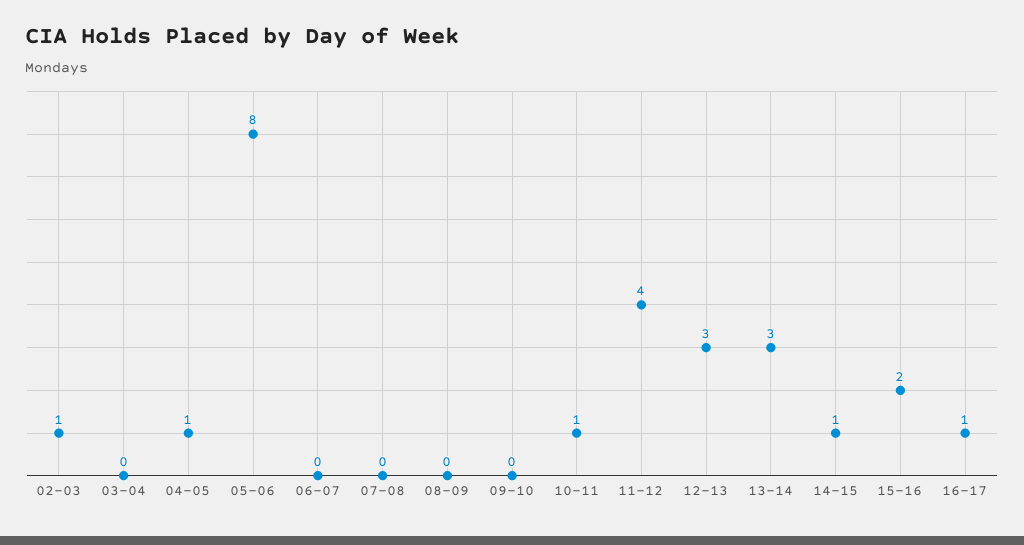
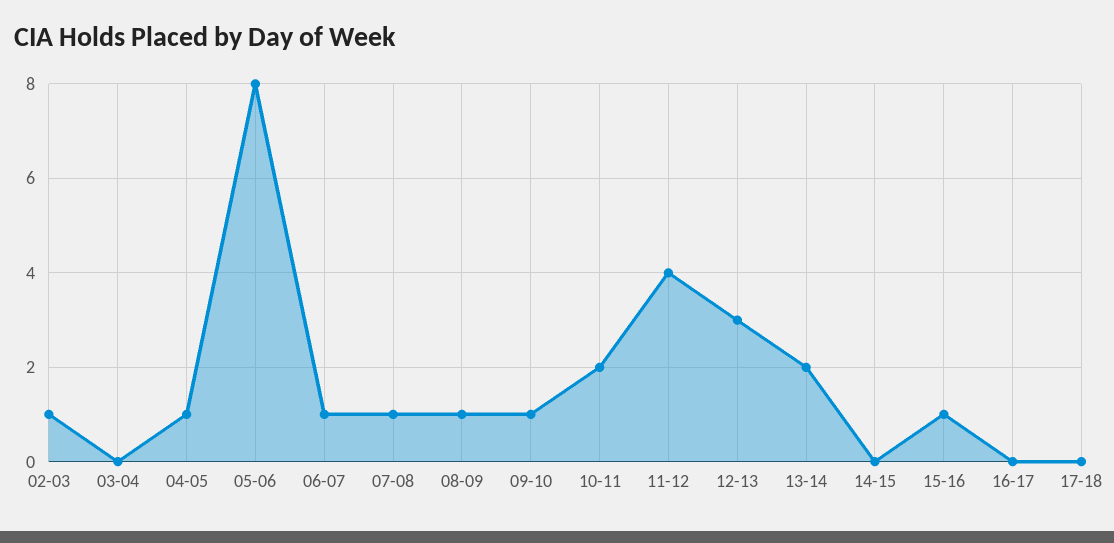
06-07: 0 -> 1
07-08: 0 -> 1
08-09: 0 -> 1
09-10: 0 -> 1
10-11: 1 -> 2
13-14: 3 -> 2
14-15: 1 -> 0
15-16: 2 -> 1
16-17: 1 -> 0
17-18: none -> 0

